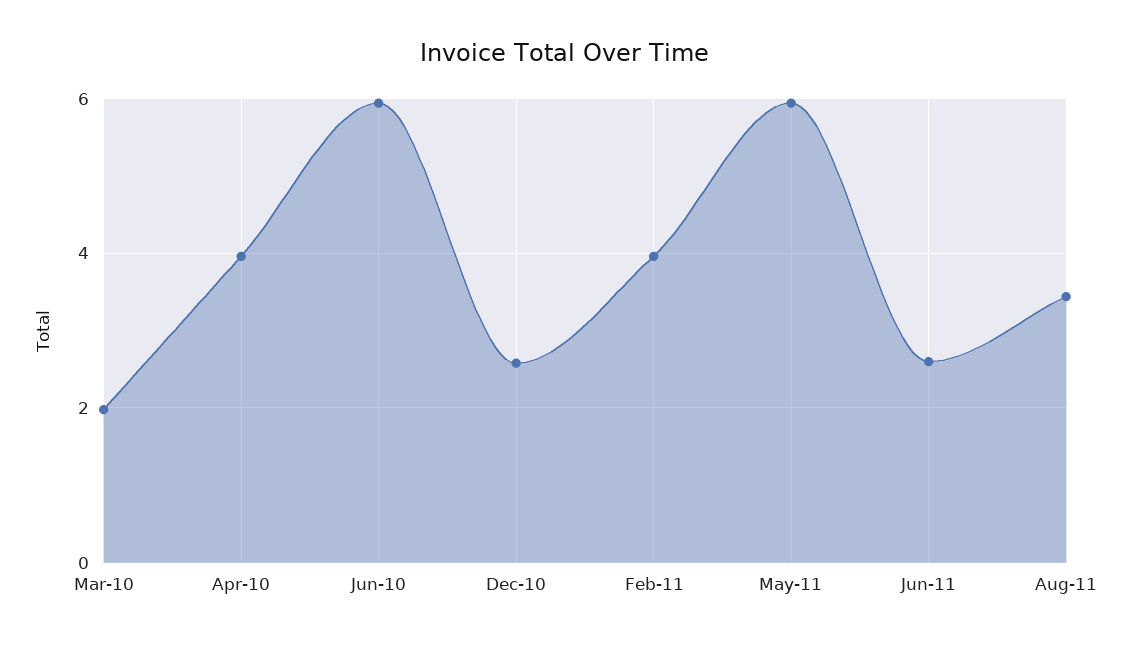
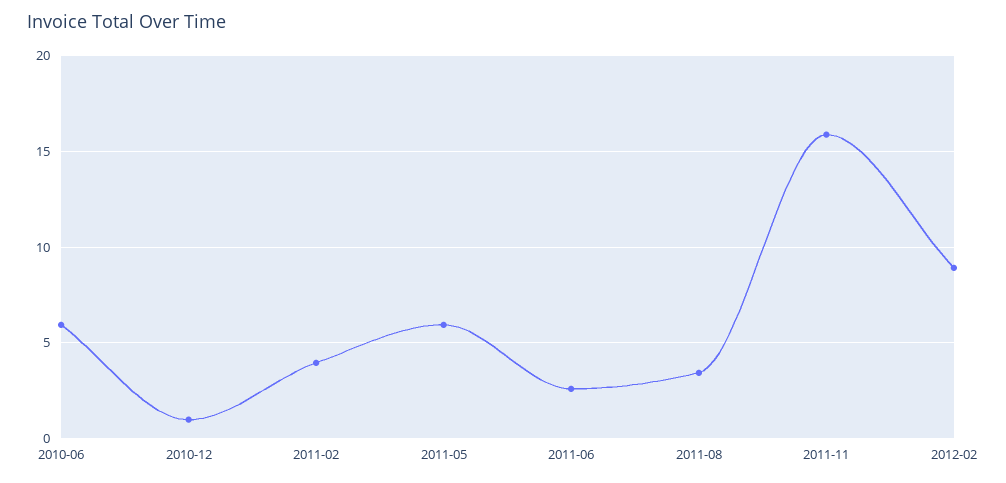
Mar-10: 2 -> none
Apr-10: 4 -> none
Dec-10: 2.6 -> 1
2011-11: none -> 16
2012-02: none -> 9

